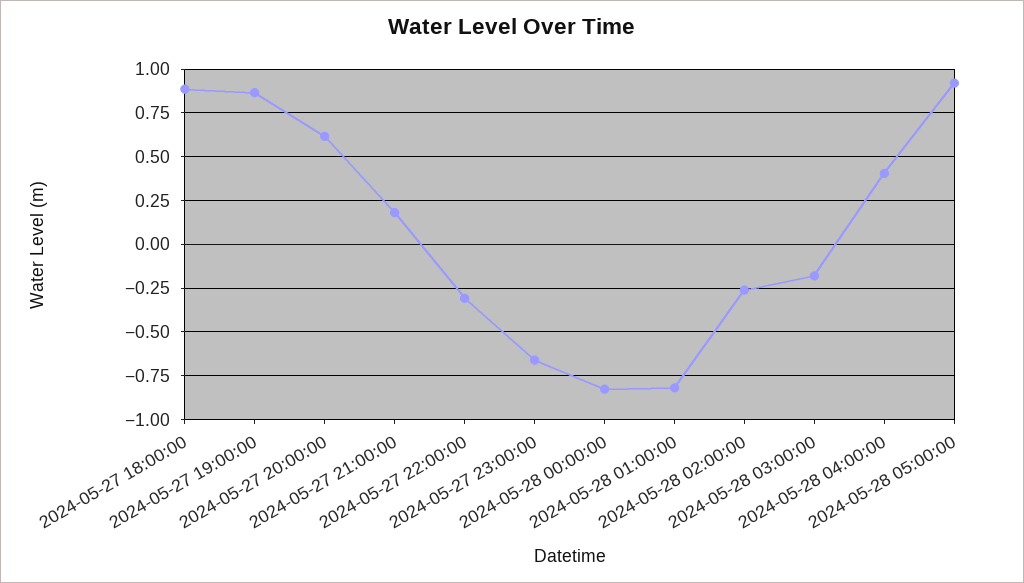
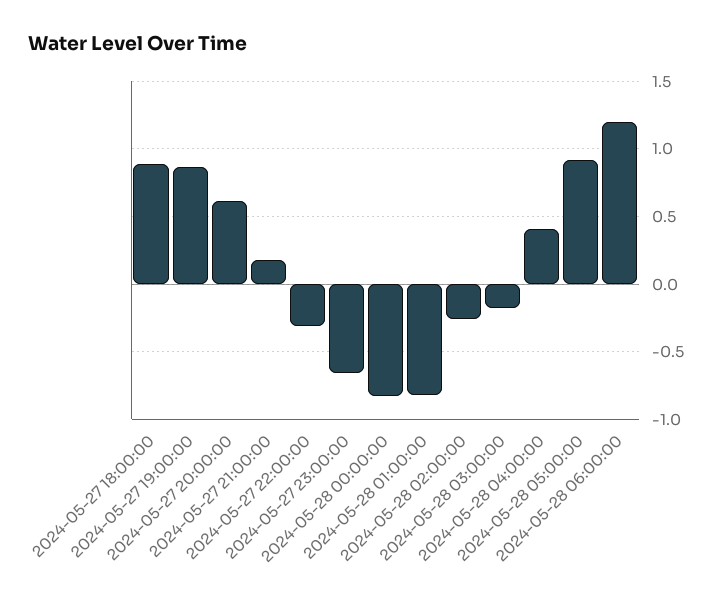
2024-05-28 06:00:00: none -> 1.2

